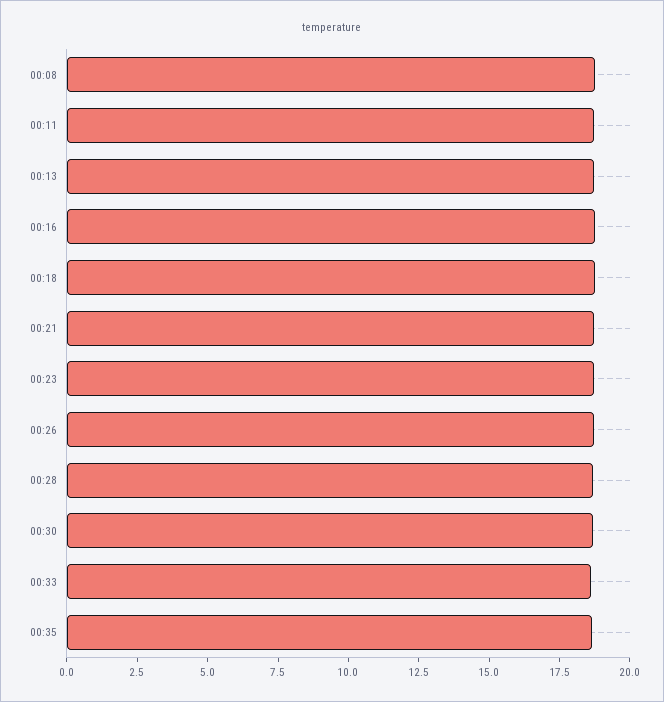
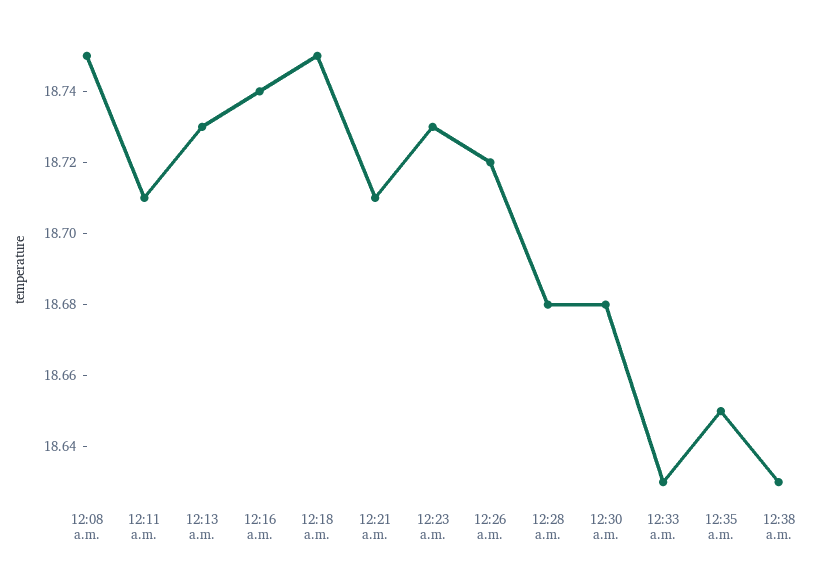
12:38 a.m.: none -> 18.63

